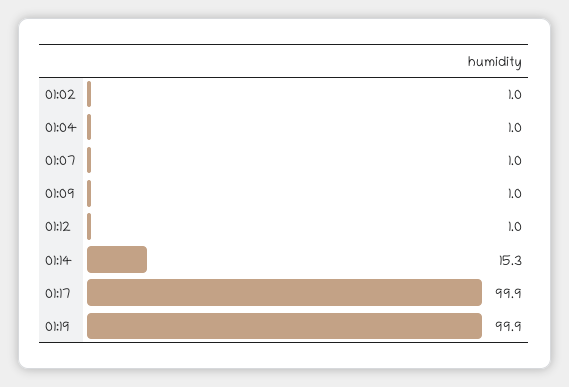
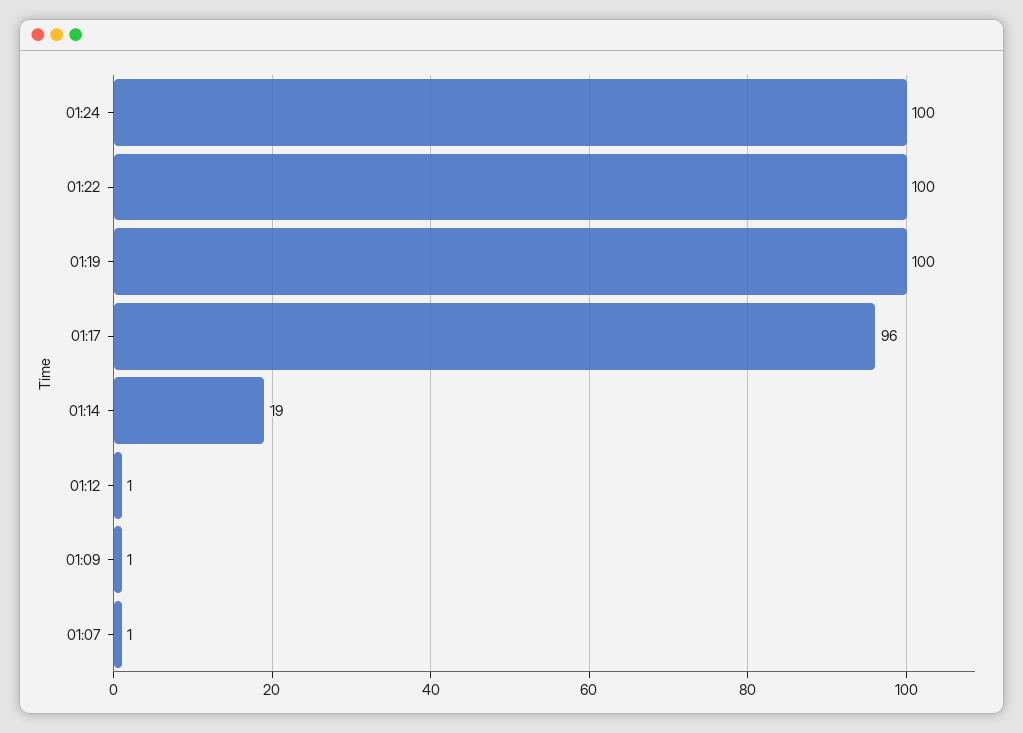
01:02: 1 -> none
01:04: 1 -> none
01:14: 15.3 -> 19
01:17: 99.9 -> 96
01:24: none -> 100
01:22: none -> 100

